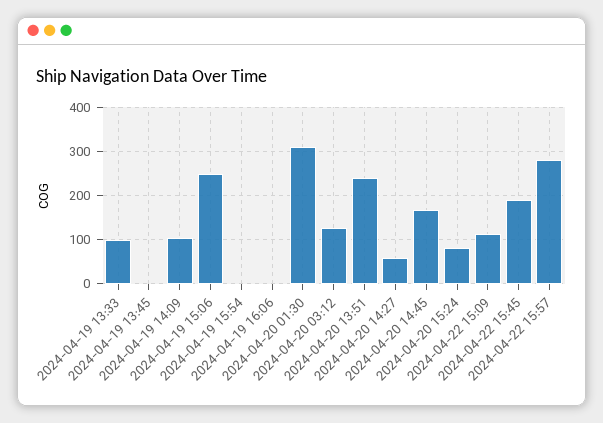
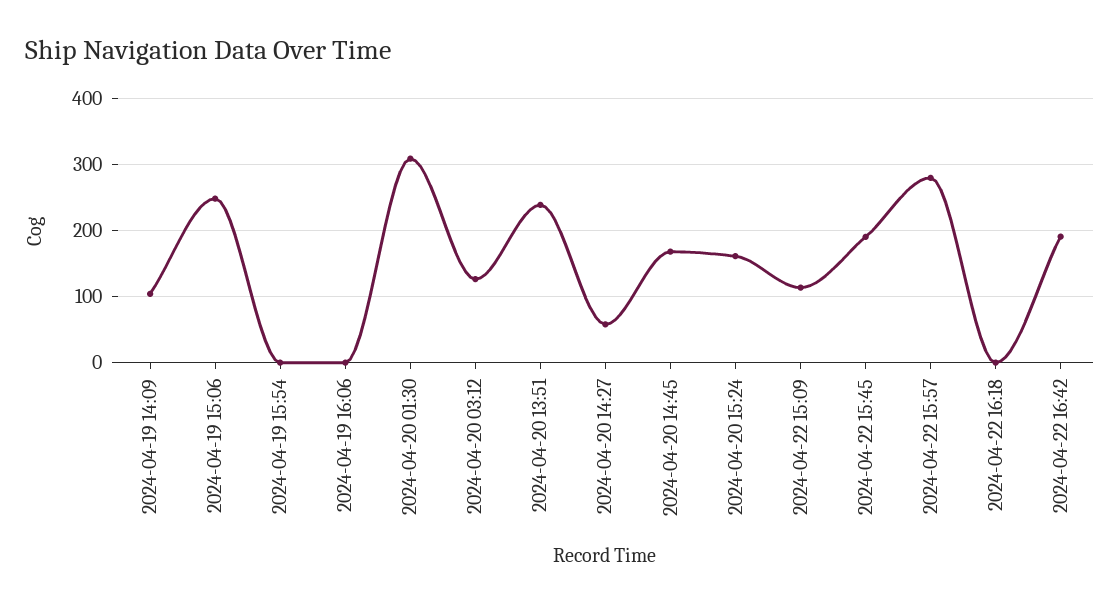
2024-04-19 13:33: 100 -> none
2024-04-19 13:45: 0 -> none
2024-04-20 15:24: 80 -> 160
2024-04-22 16:18: none -> 0
2024-04-22 16:42: none -> 190

